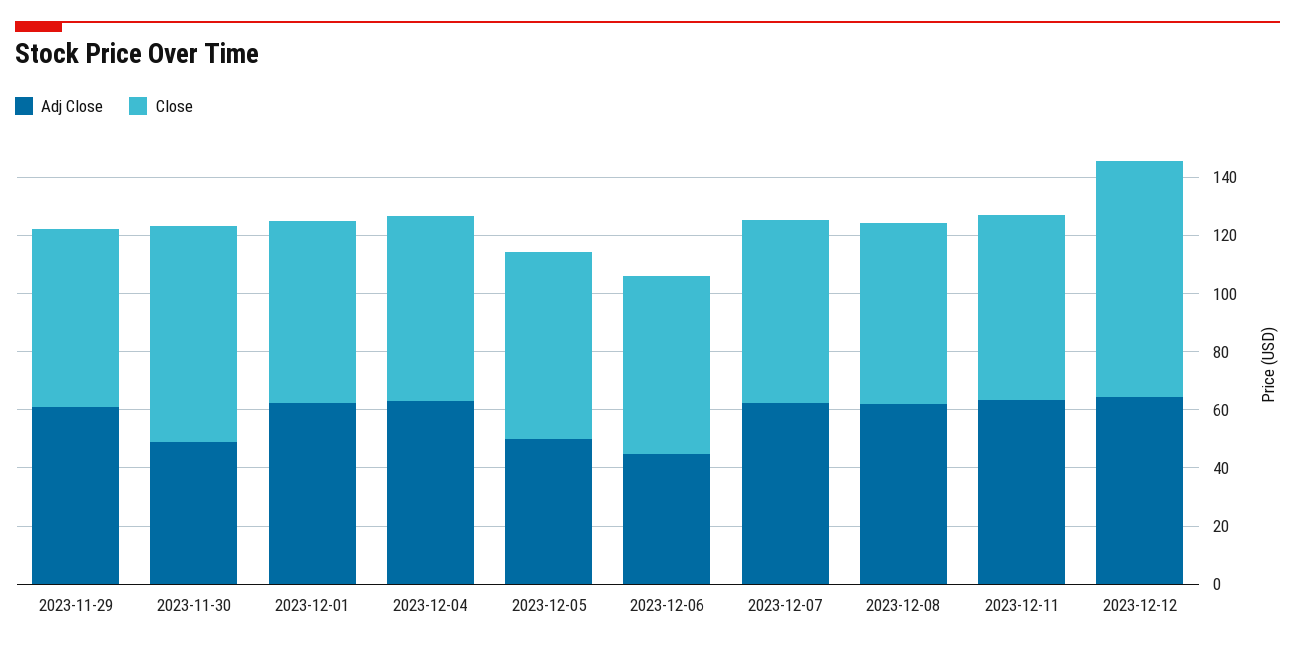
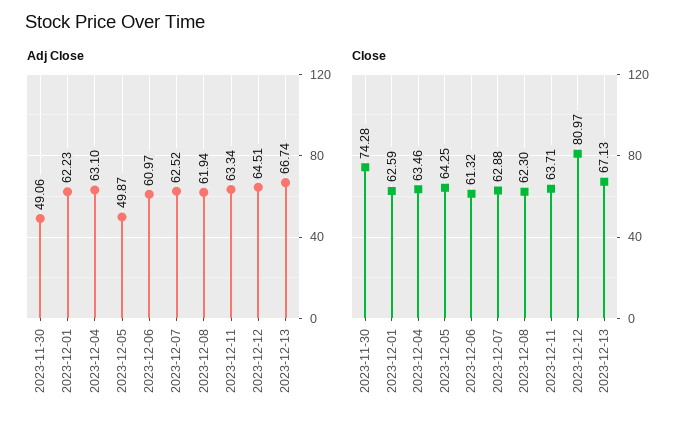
Adj Close, 2023-11-29: 60 -> none
Close, 2023-11-29: 60 -> none
Adj Close, 2023-12-06: 45 -> 60.97
Adj Close, 2023-12-13: none -> 66.74
Close, 2023-12-13: none -> 67.13

